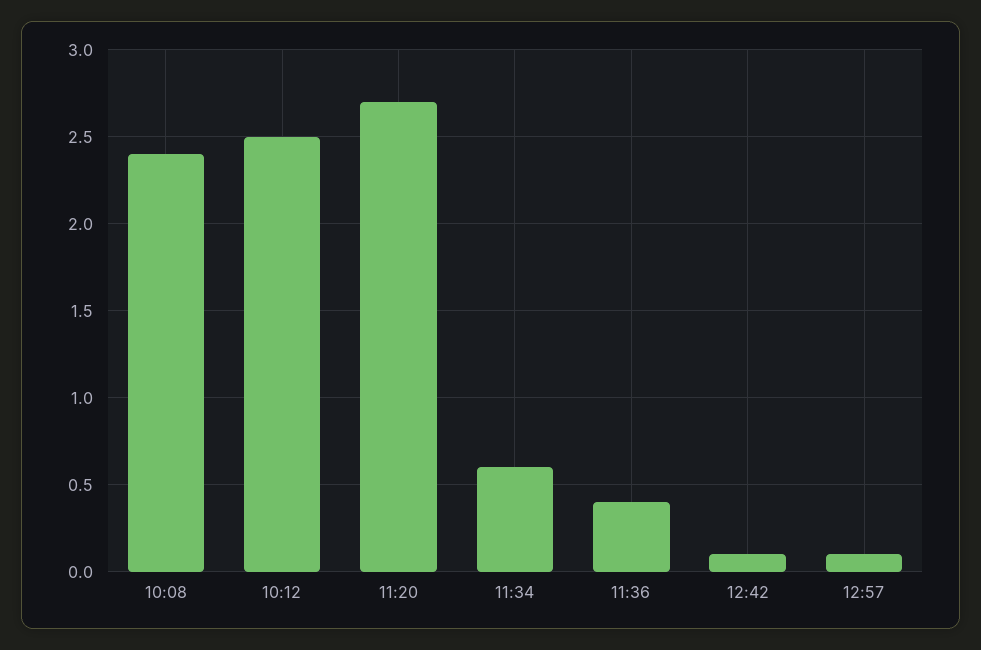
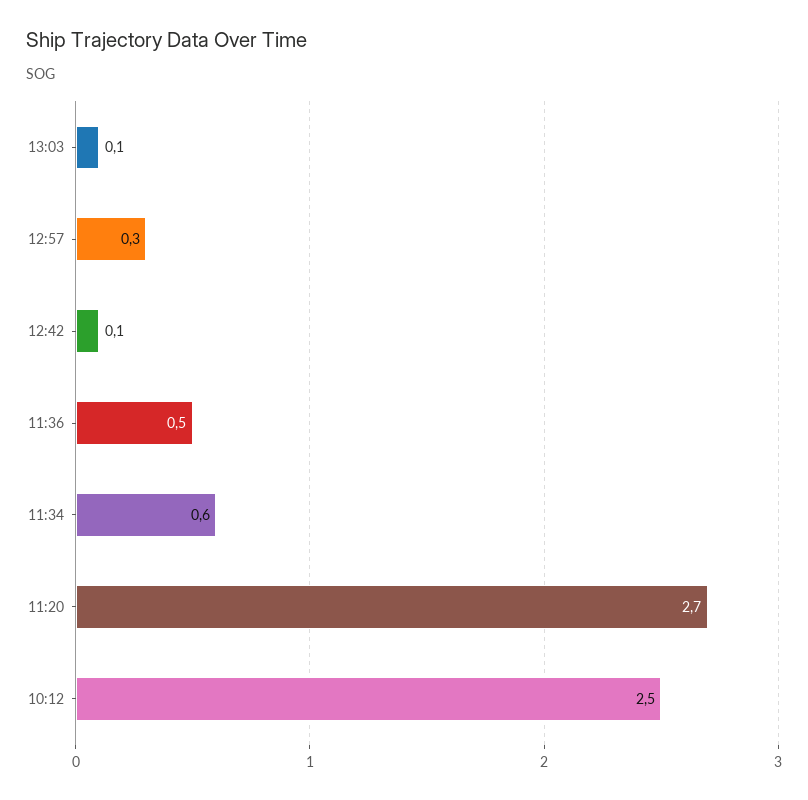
10:08: 2.4 -> none
11:36: 0.4 -> 0.5
12:57: 0.1 -> 0.3
13:03: none -> 0.1

